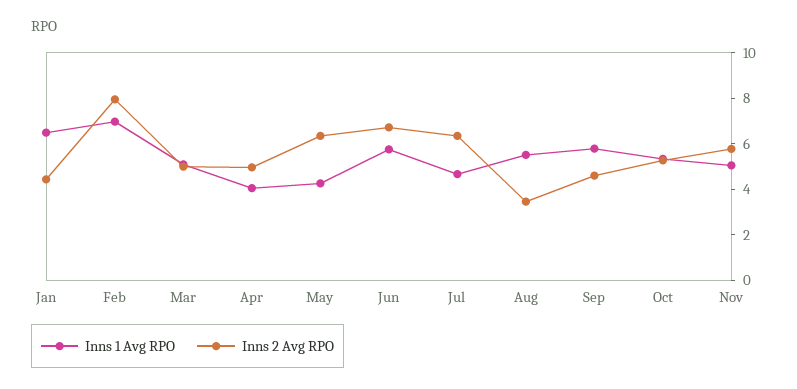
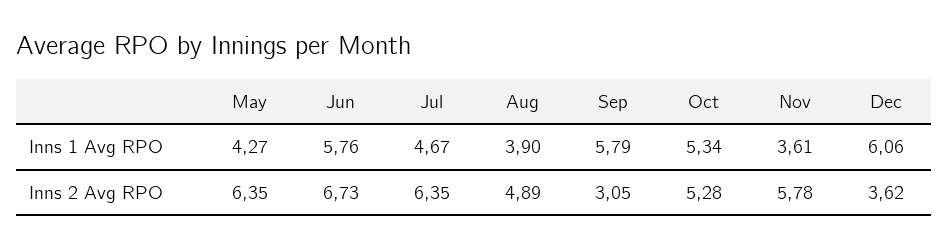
Inns 1 Avg RPO, Jan: 6.5 -> none
Inns 2 Avg RPO, Jan: 4.5 -> none
Inns 1 Avg RPO, Feb: 7 -> none
Inns 2 Avg RPO, Feb: 8 -> none
Inns 1 Avg RPO, Mar: 5 -> none
Inns 2 Avg RPO, Mar: 5 -> none
Inns 1 Avg RPO, Apr: 4 -> none
Inns 2 Avg RPO, Apr: 5 -> none
Inns 1 Avg RPO, Aug: 5.5 -> 3.9
Inns 2 Avg RPO, Aug: 3.5 -> 4.89
Inns 2 Avg RPO, Sep: 4.5 -> 3.05
Inns 1 Avg RPO, Nov: 5 -> 3.61
Inns 1 Avg RPO, Dec: none -> 6.06
Inns 2 Avg RPO, Dec: none -> 3.62

